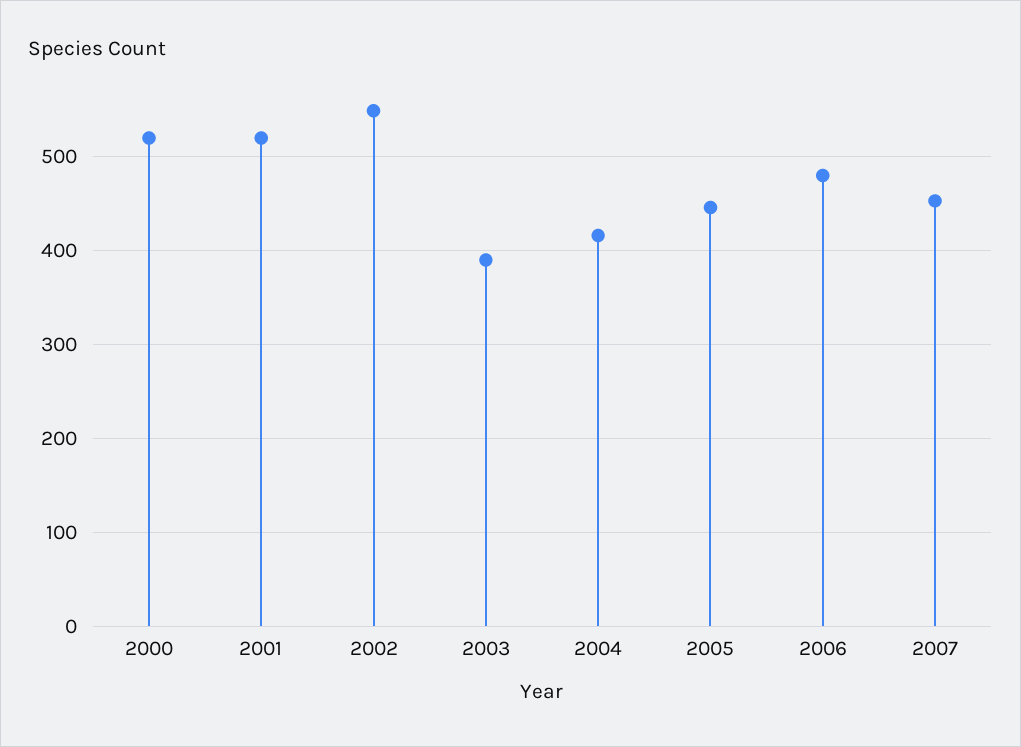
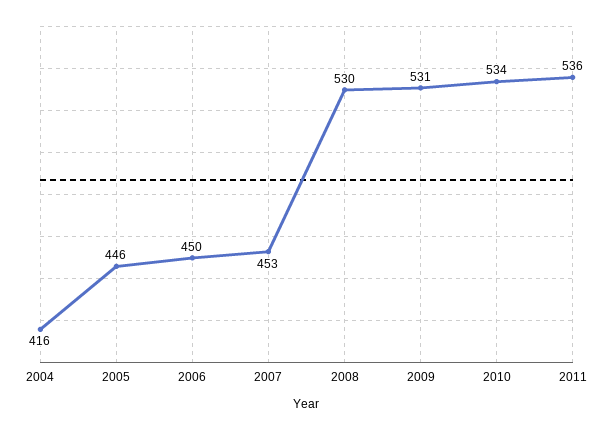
2000: 520 -> none
2001: 520 -> none
2002: 550 -> none
2003: 390 -> none
2006: 480 -> 450
2008: none -> 530
2009: none -> 531
2010: none -> 534
2011: none -> 536

